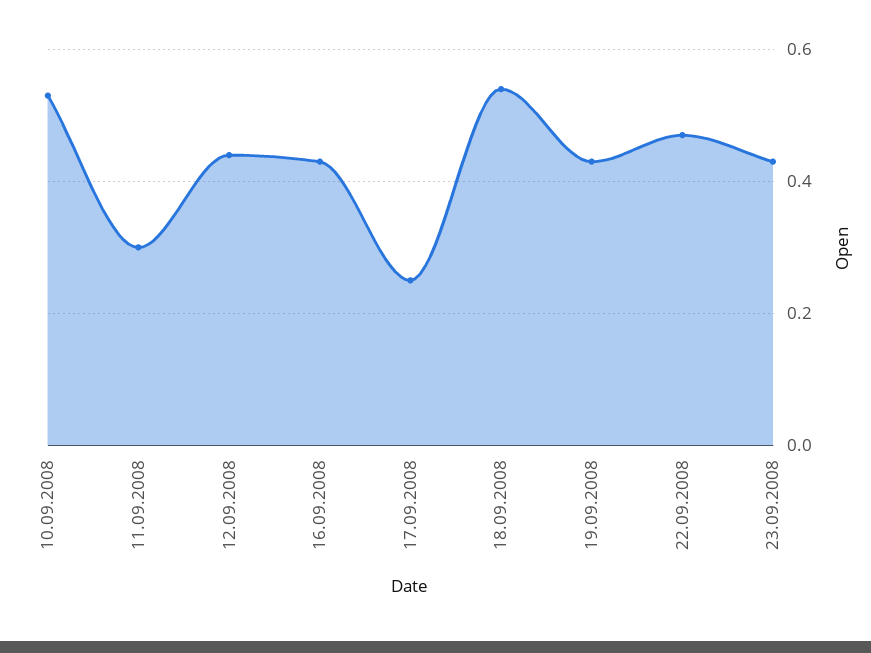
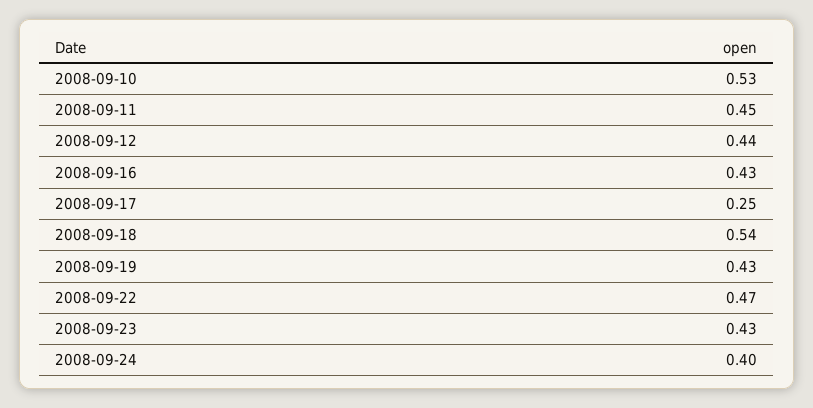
11.09.2008: 0.3 -> 0.45
2008-09-24: none -> 0.4

